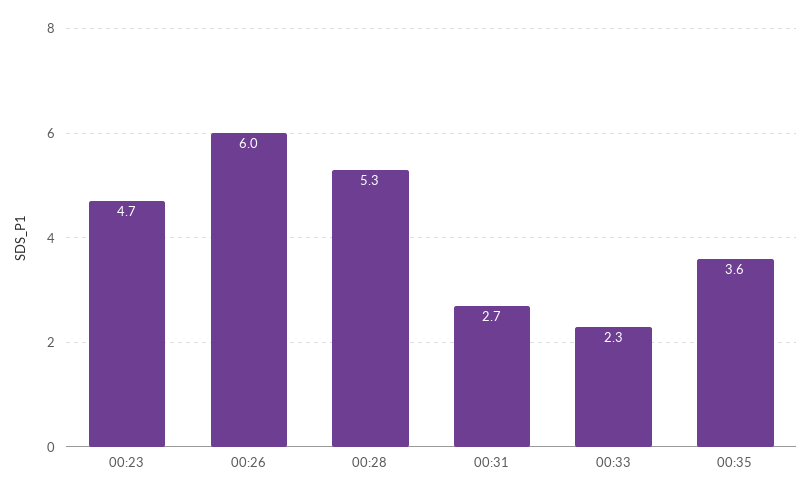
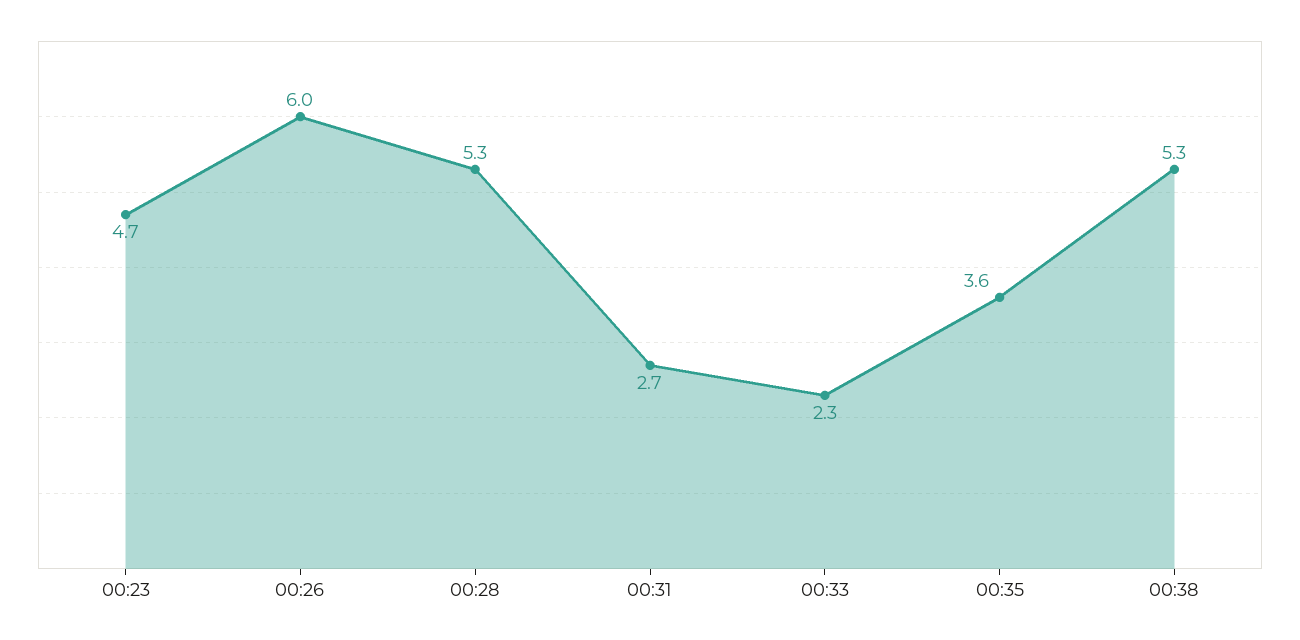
00:38: none -> 5.3

